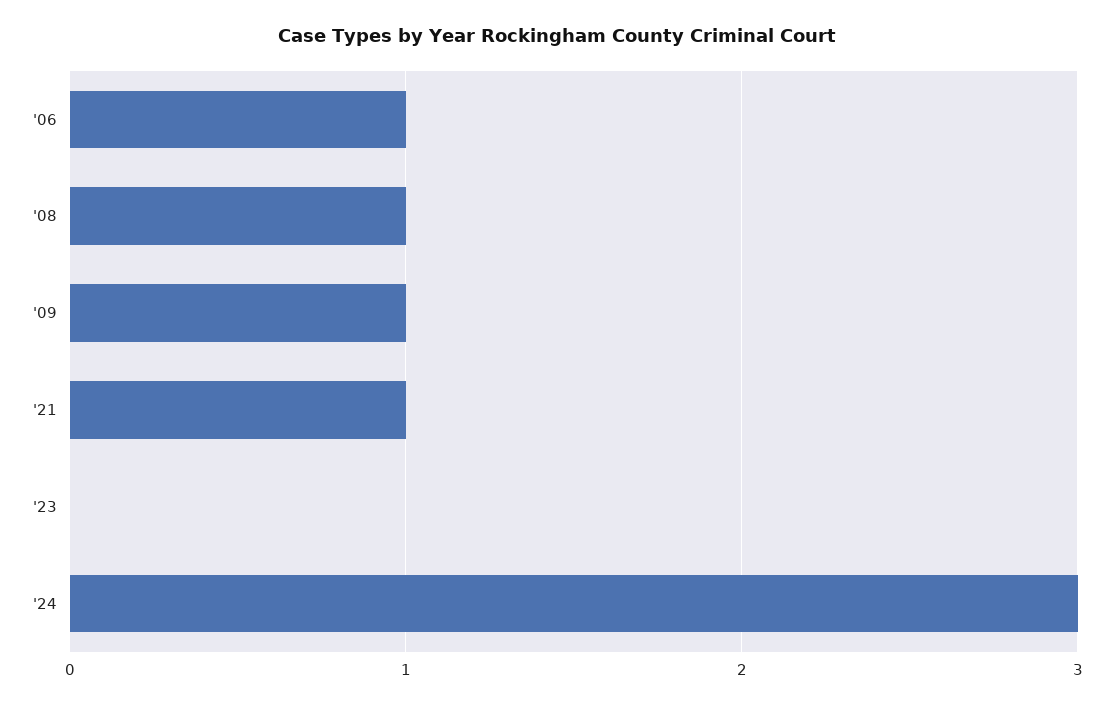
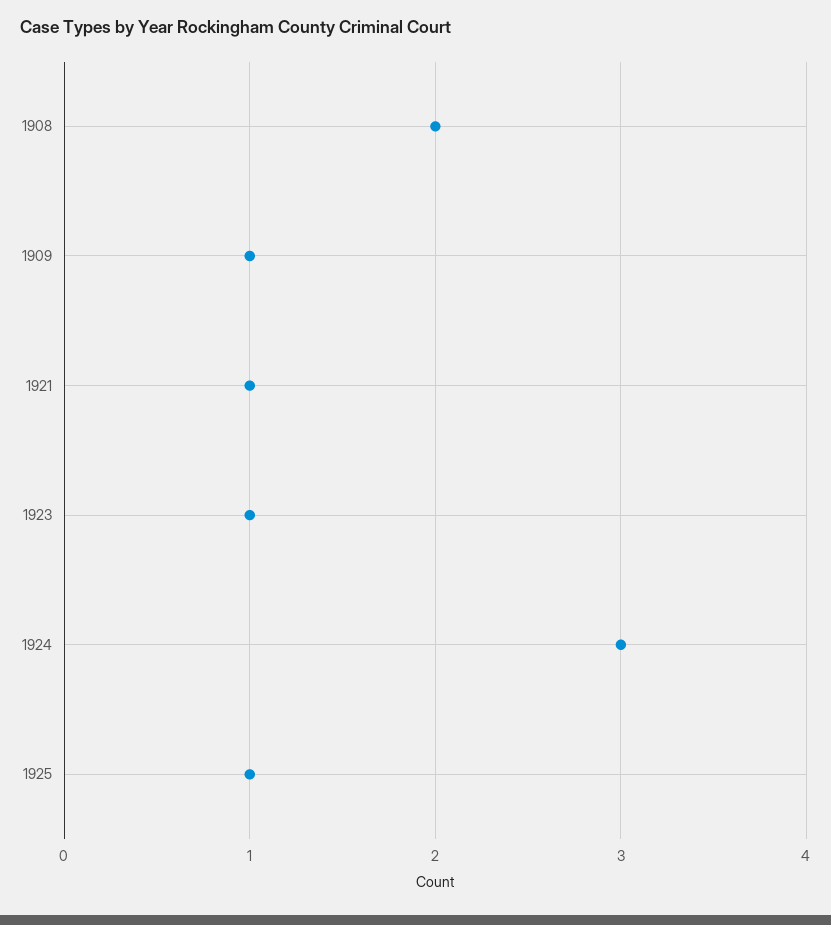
'06: 1 -> none
'08: 1 -> 2
'23: 0 -> 1
1925: none -> 1

